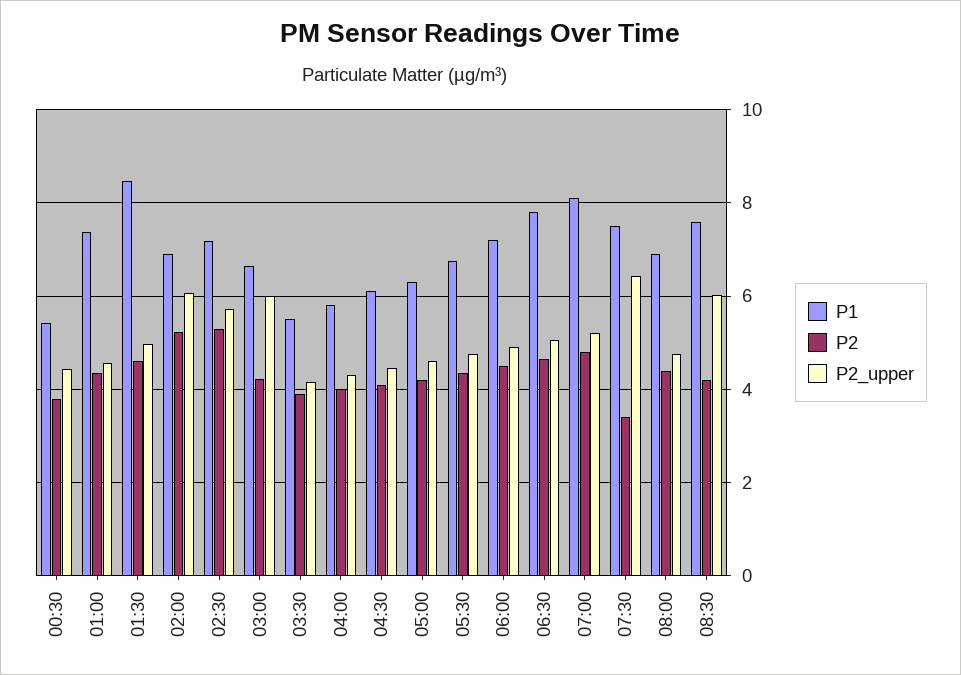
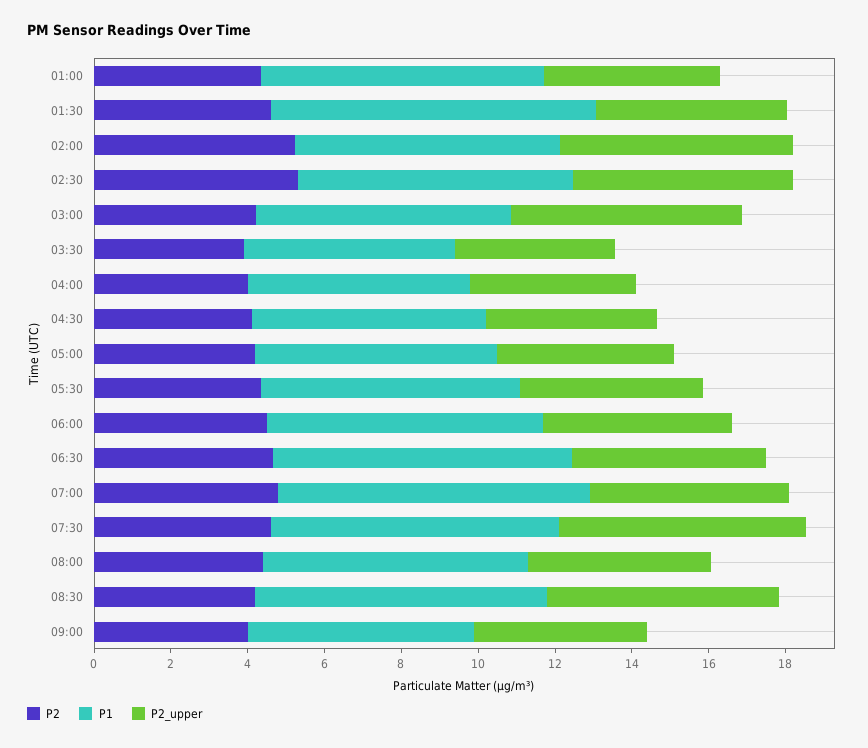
P1, 00:30: 5.4 -> none
P2, 00:30: 3.8 -> none
P2_upper, 00:30: 4.4 -> none
P2, 07:30: 3.4 -> 4.5
P2, 09:00: none -> 4
P1, 09:00: none -> 6
P2_upper, 09:00: none -> 4.5

